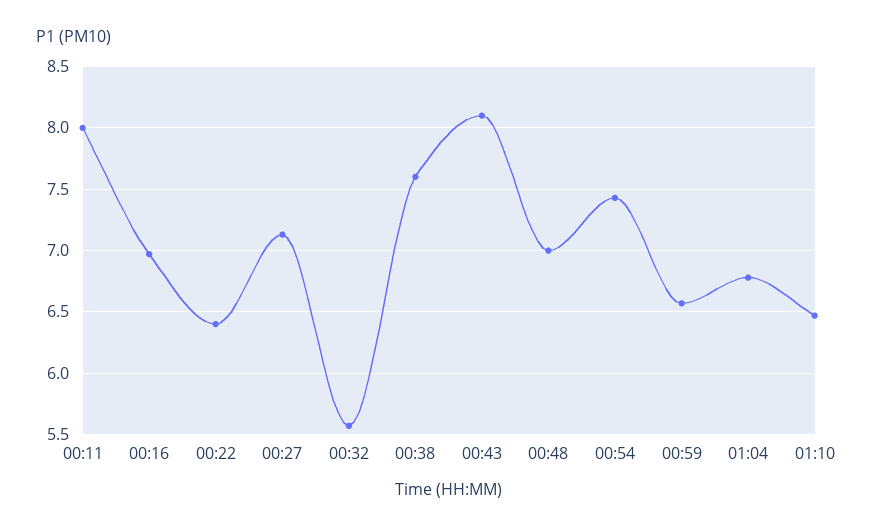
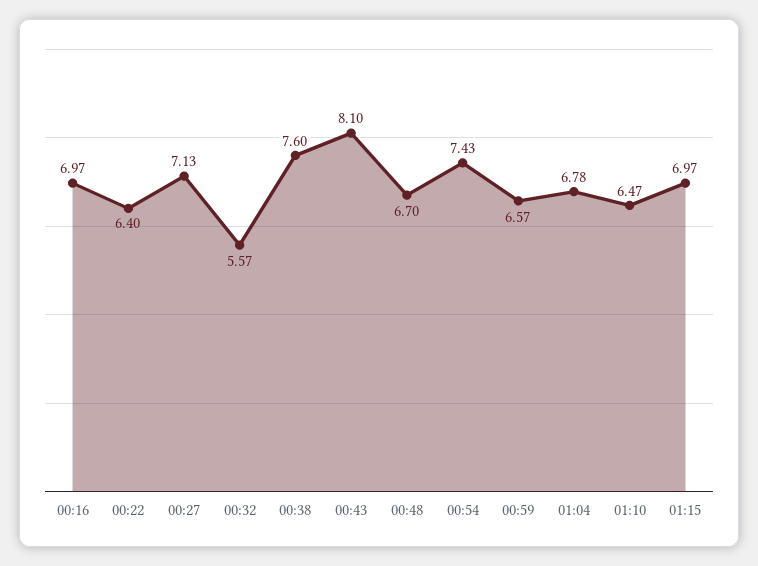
00:11: 8 -> none
00:48: 7 -> 6.7
01:15: none -> 6.97

